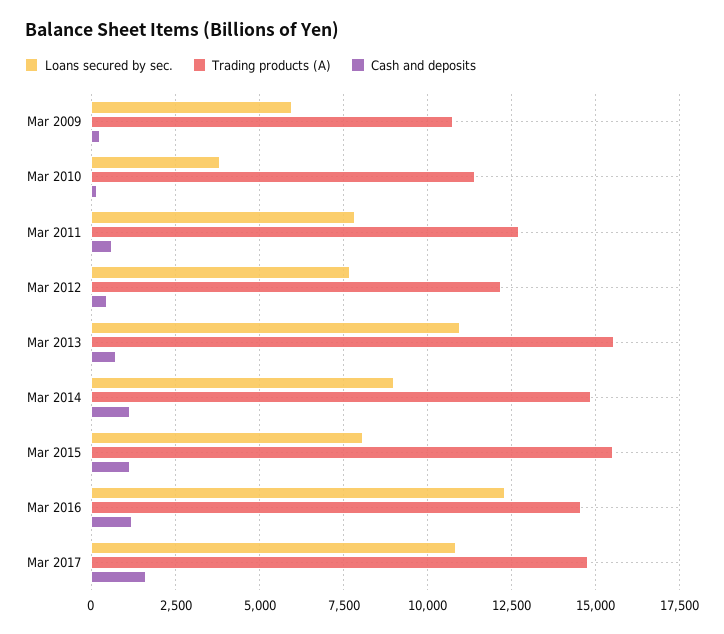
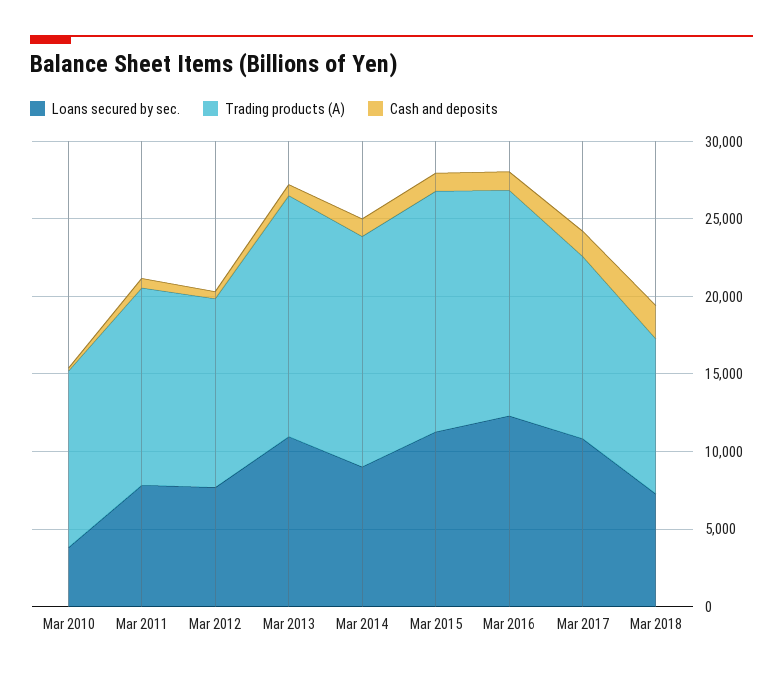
Loans secured by sec., Mar 2009: 6000 -> none
Trading products (A), Mar 2009: 10750 -> none
Cash and deposits, Mar 2009: 250 -> none
Loans secured by sec., Mar 2015: 8000 -> 11000
Trading products (A), Mar 2017: 14750 -> 12000
Loans secured by sec., Mar 2018: none -> 7000
Trading products (A), Mar 2018: none -> 10000
Cash and deposits, Mar 2018: none -> 2000

